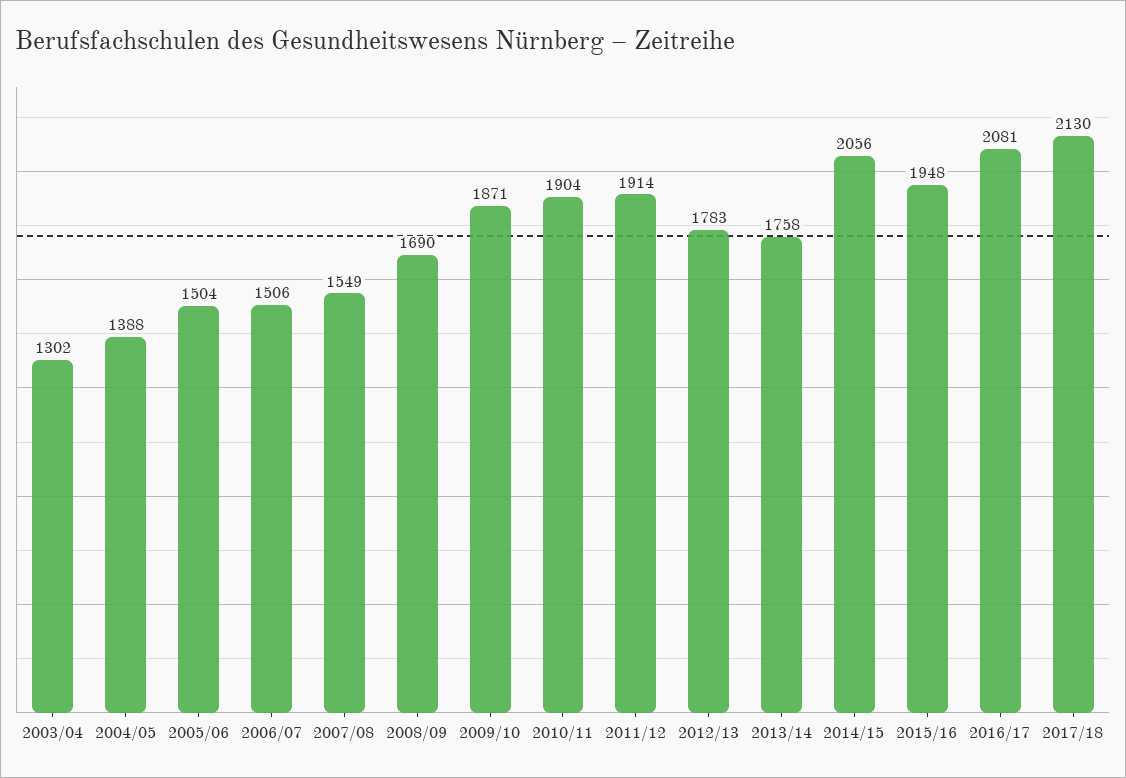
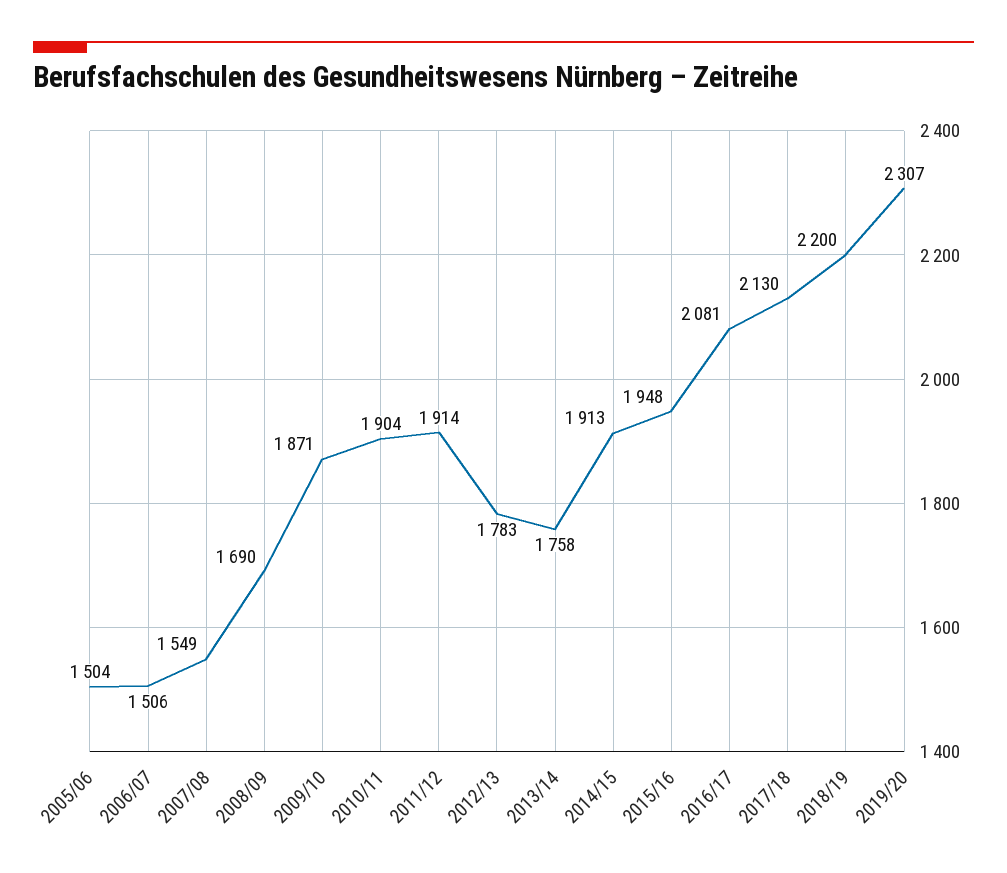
2003/04: 1302 -> none
2004/05: 1388 -> none
2014/15: 2056 -> 1913
2018/19: none -> 2200
2019/20: none -> 2307

